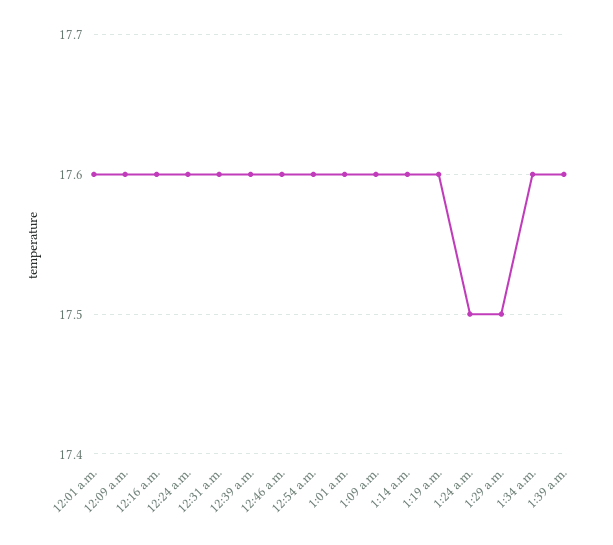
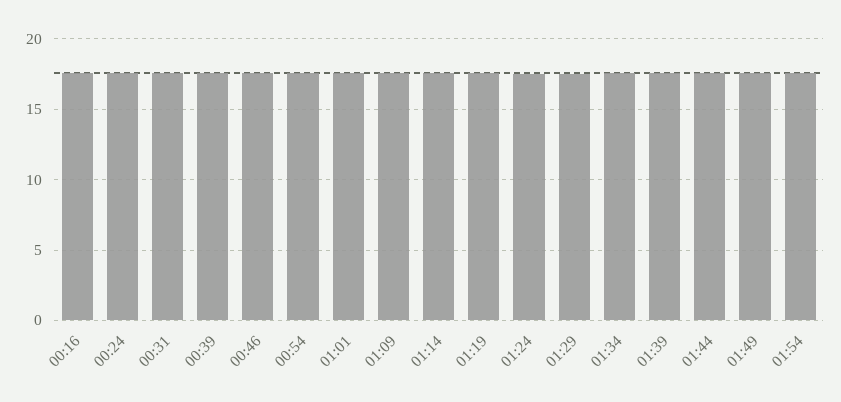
12:01 a.m.: 17.6 -> none
12:09 a.m.: 17.6 -> none
01:44: none -> 17.5
01:49: none -> 17.5
01:54: none -> 17.5

